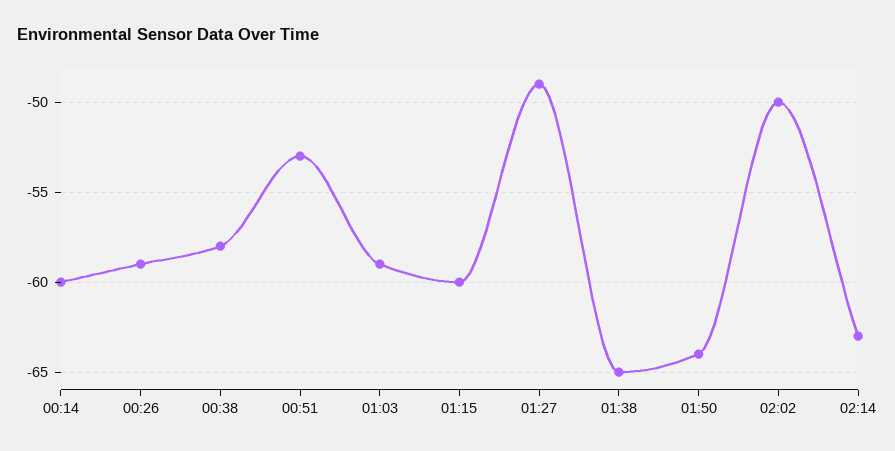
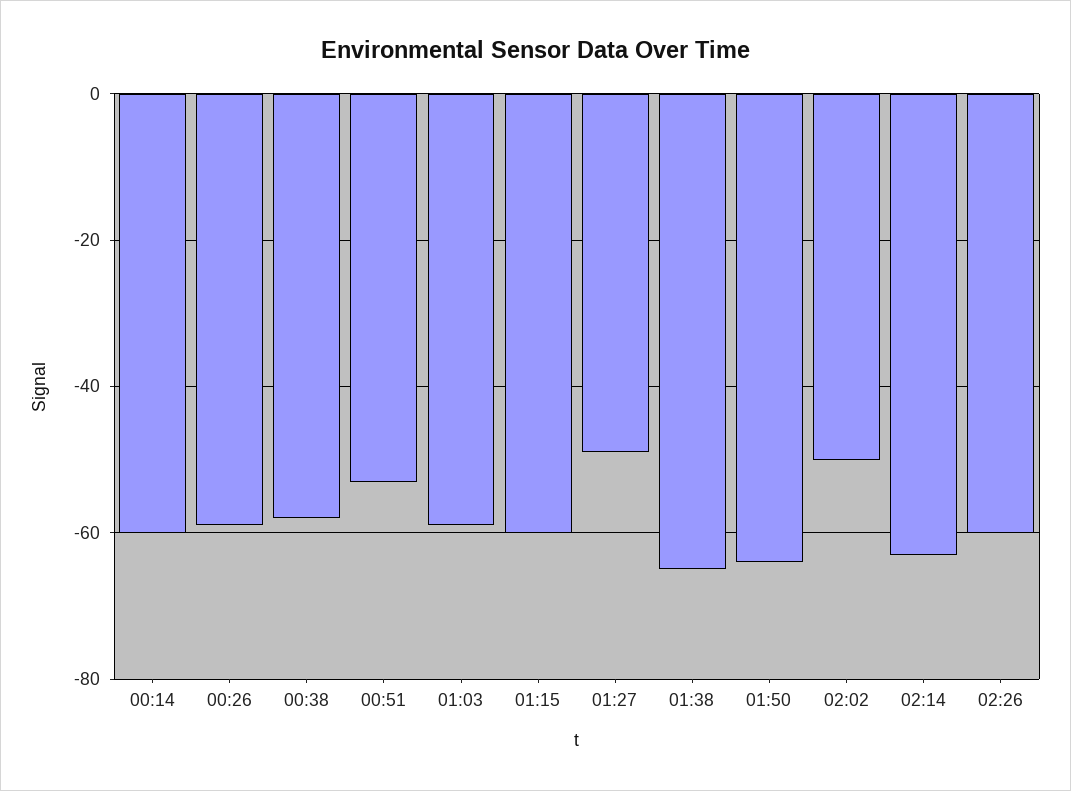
02:26: none -> -60

